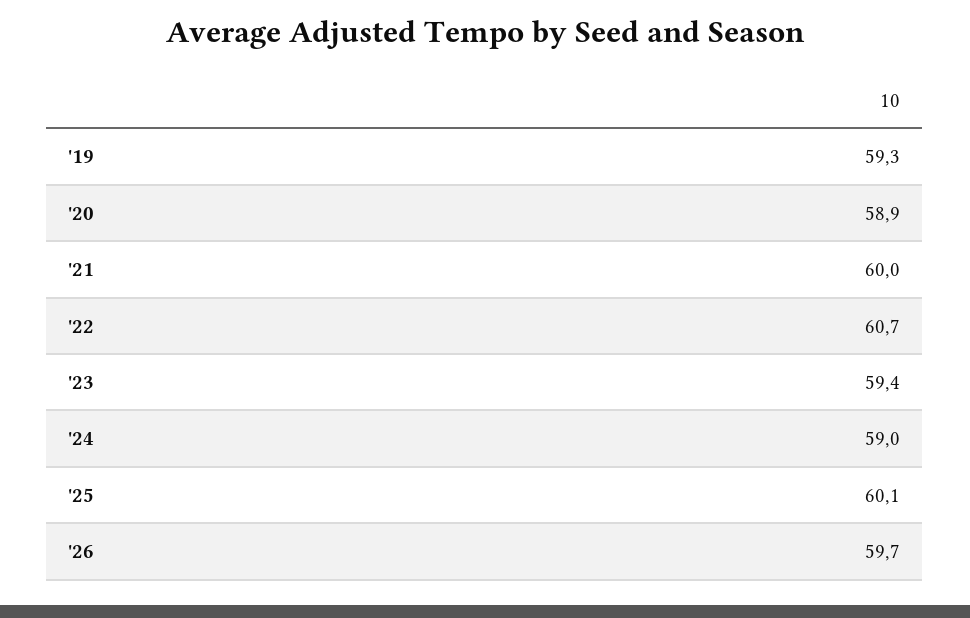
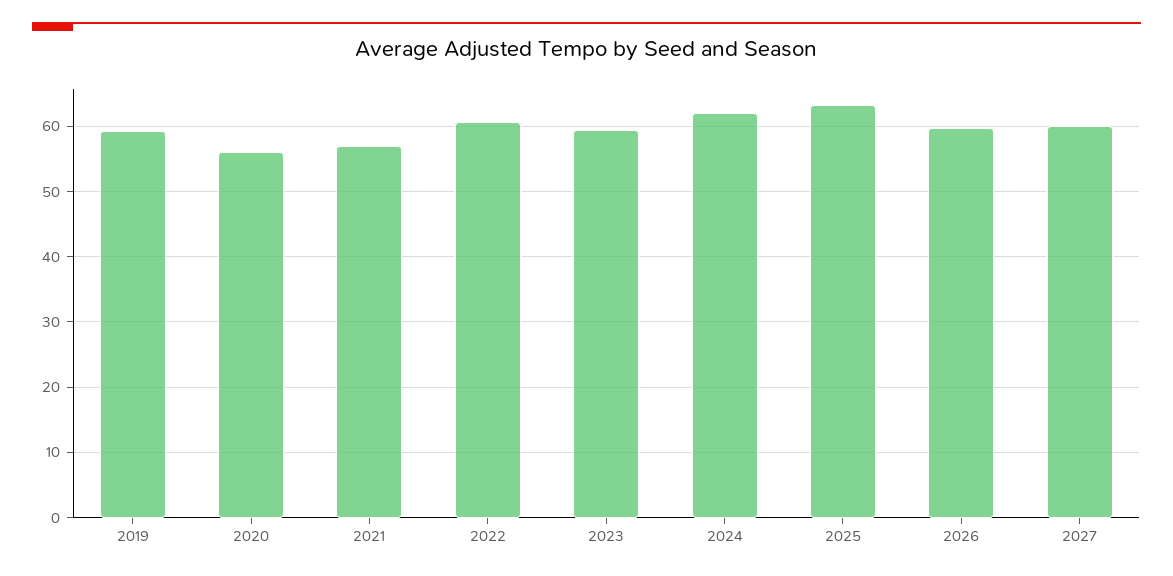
'20: 58.9 -> 56
'21: 60 -> 57
'24: 59 -> 62
'25: 60.1 -> 63
2027: none -> 60

